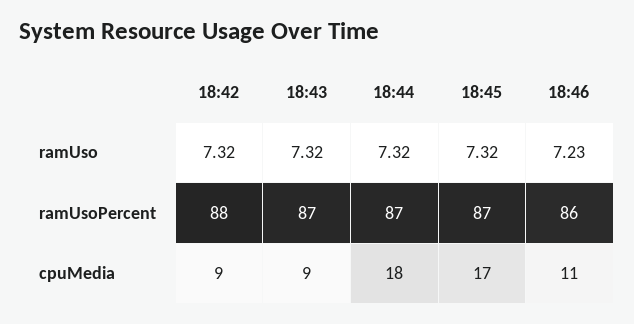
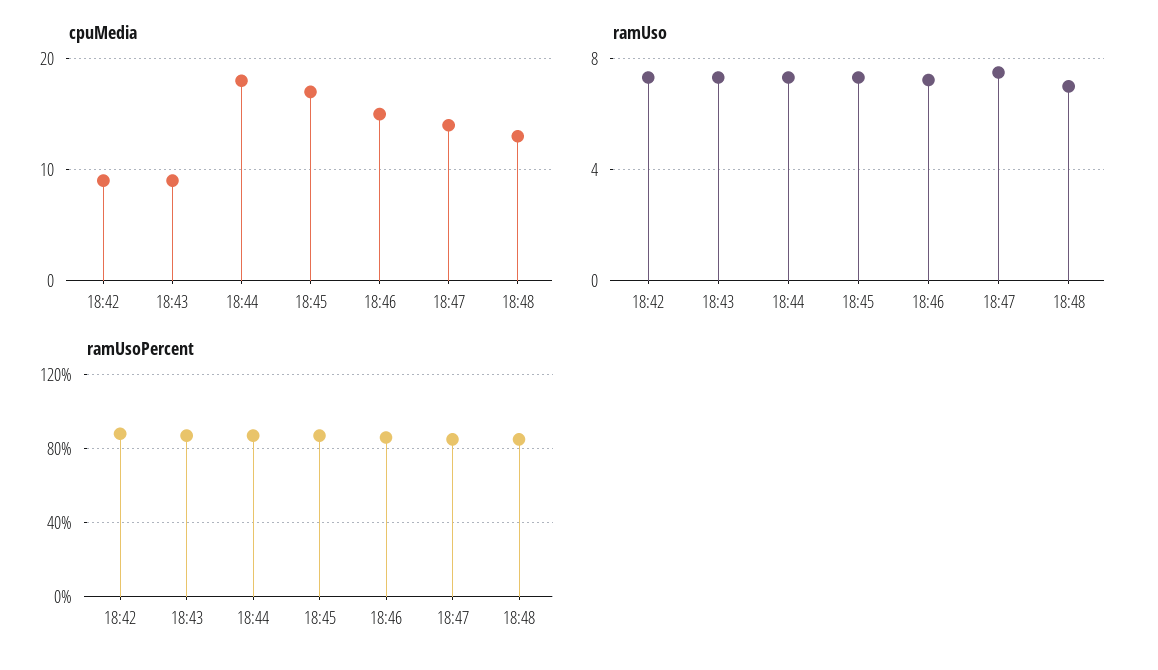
cpuMedia, 18:46: 11 -> 15
cpuMedia, 18:47: none -> 14
cpuMedia, 18:48: none -> 13
ramUso, 18:47: none -> 7.5
ramUso, 18:48: none -> 7
ramUsoPercent, 18:47: none -> 85
ramUsoPercent, 18:48: none -> 85

